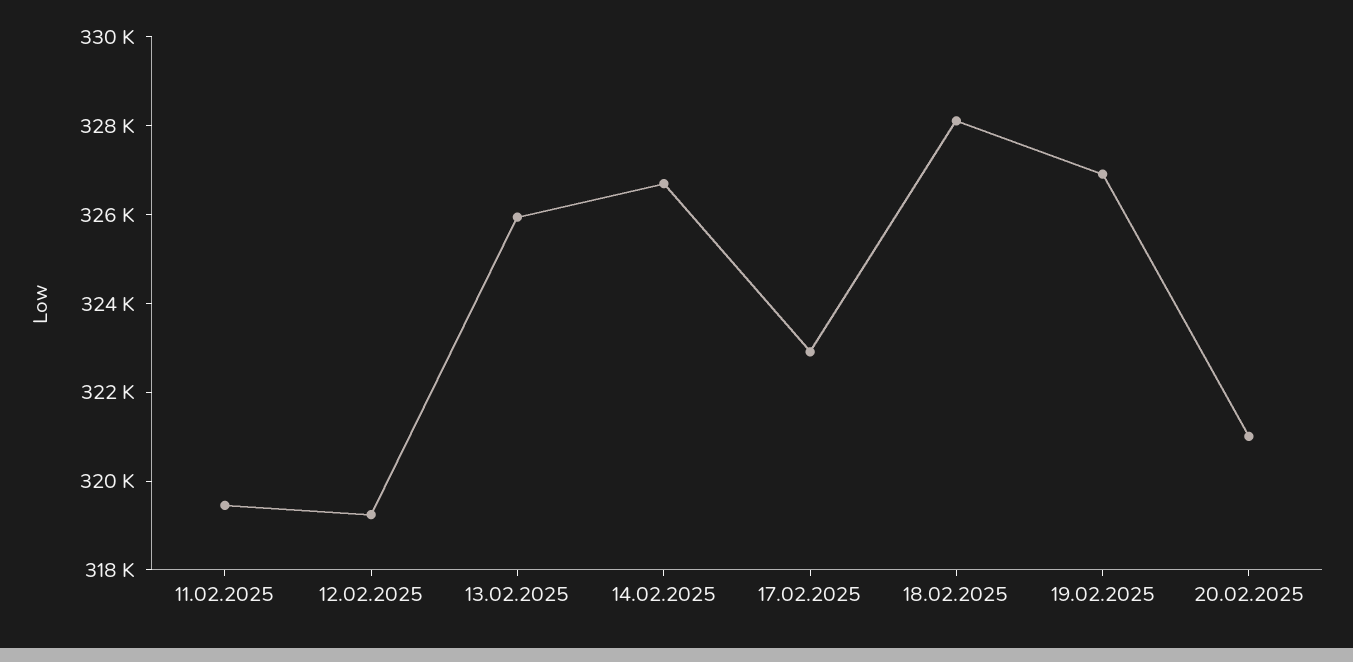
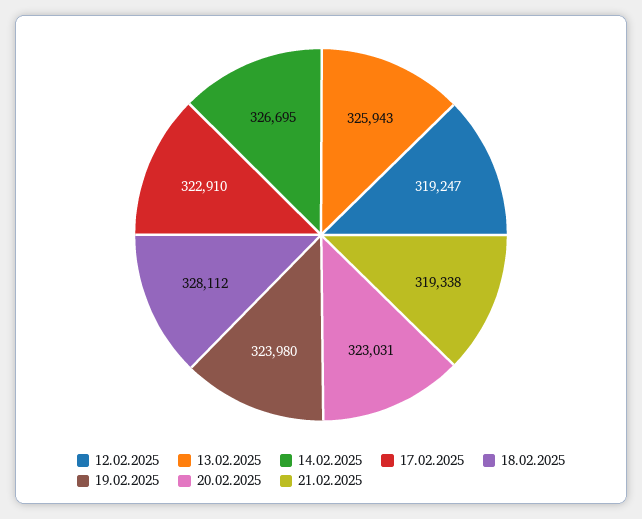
11.02.2025: 319500 -> none
19.02.2025: 327000 -> 323980
20.02.2025: 321000 -> 323031
21.02.2025: none -> 319338

